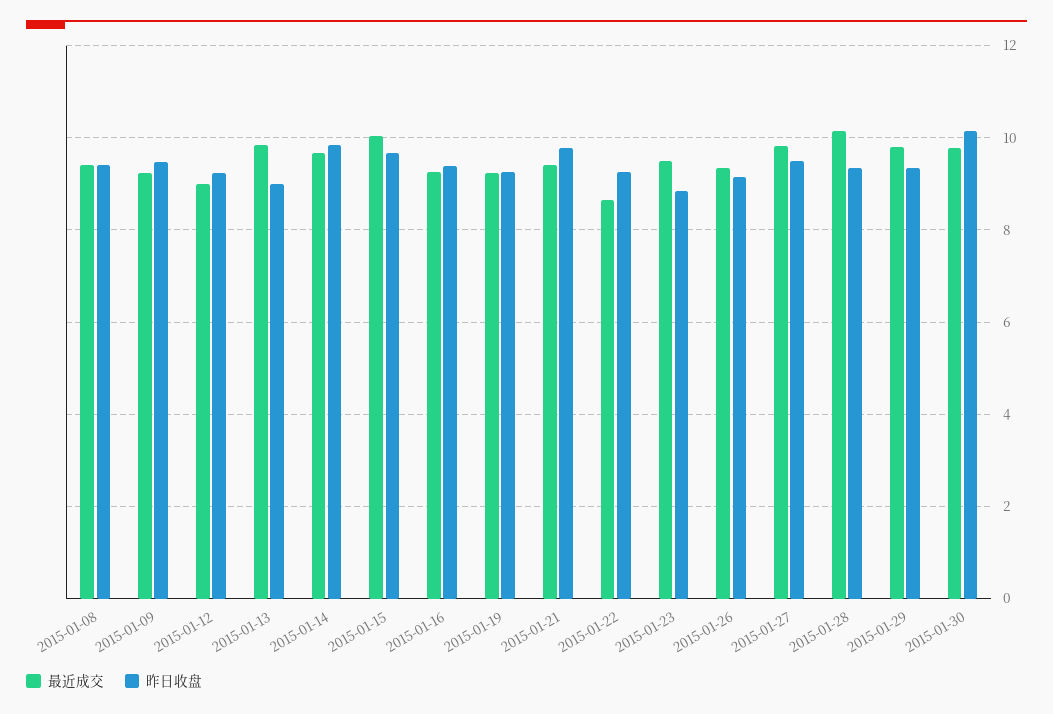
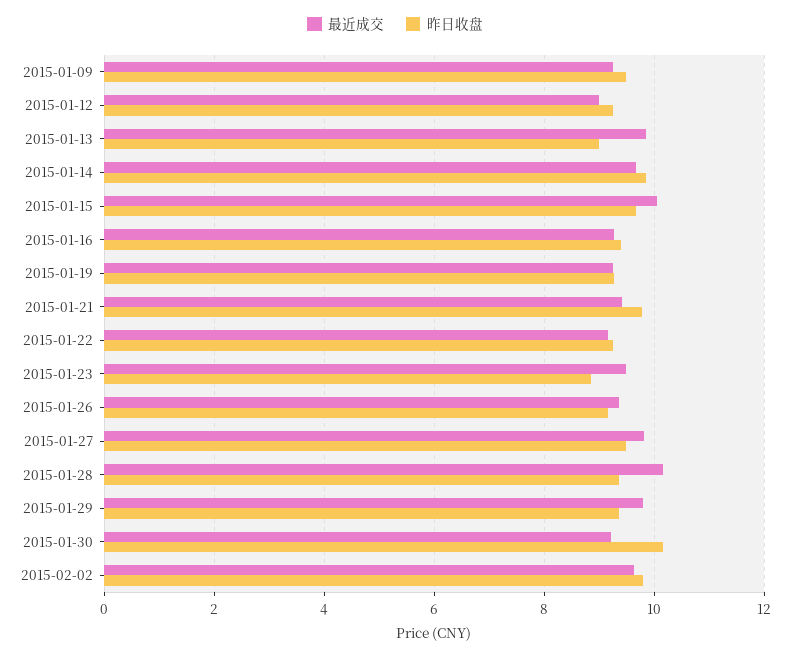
最近成交, 2015-01-08: 9.4 -> none
昨日收盘, 2015-01-08: 9.4 -> none
最近成交, 2015-01-22: 8.6 -> 9.2
最近成交, 2015-01-30: 9.8 -> 9.2
最近成交, 2015-02-02: none -> 9.6
昨日收盘, 2015-02-02: none -> 9.8

